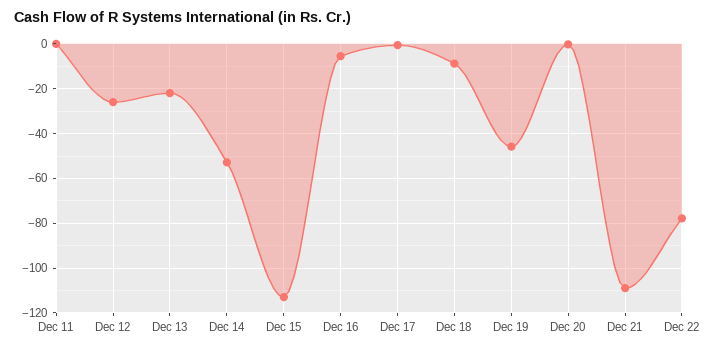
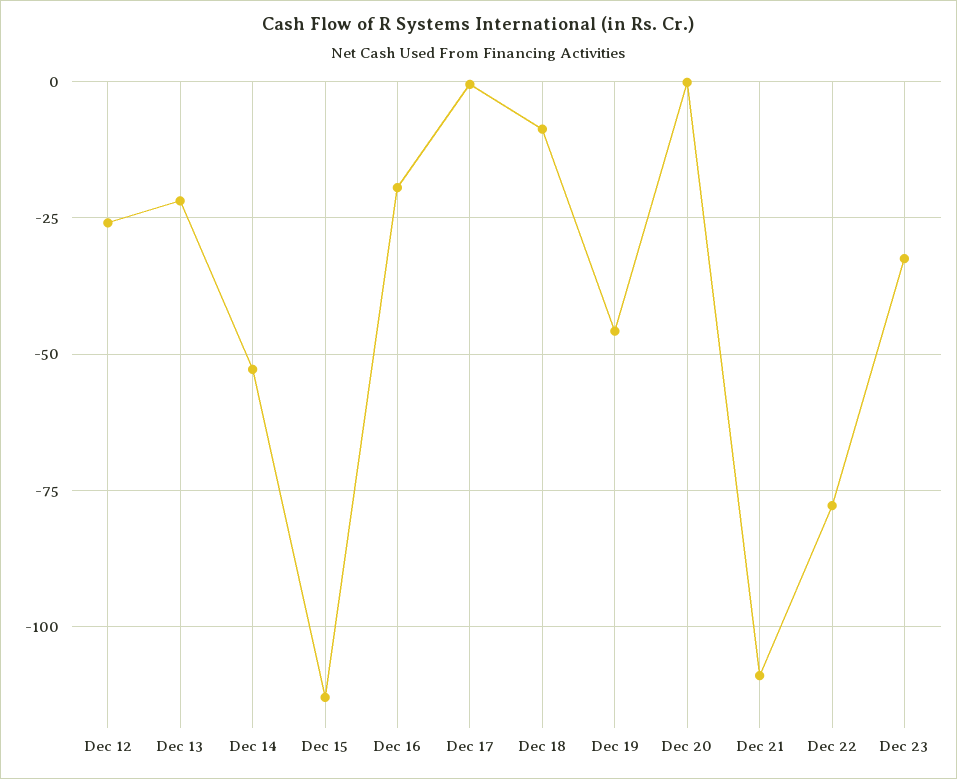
Dec 11: 0 -> none
Dec 16: -5 -> -20
Dec 23: none -> -32.5

